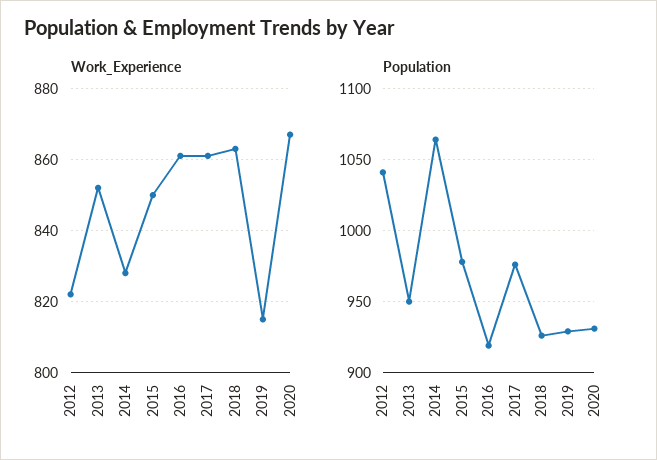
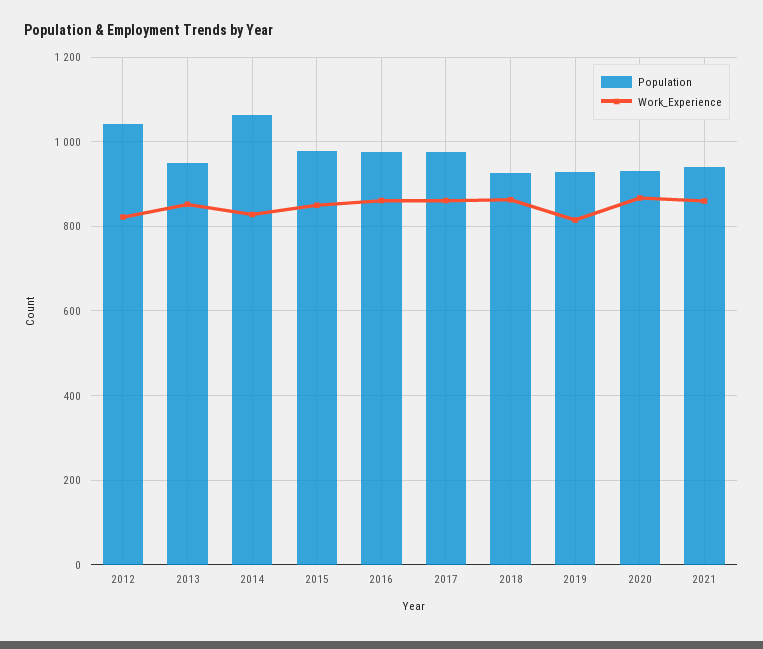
Population, 2016: 920 -> 980
Population, 2021: none -> 940
Work_Experience, 2021: none -> 860

